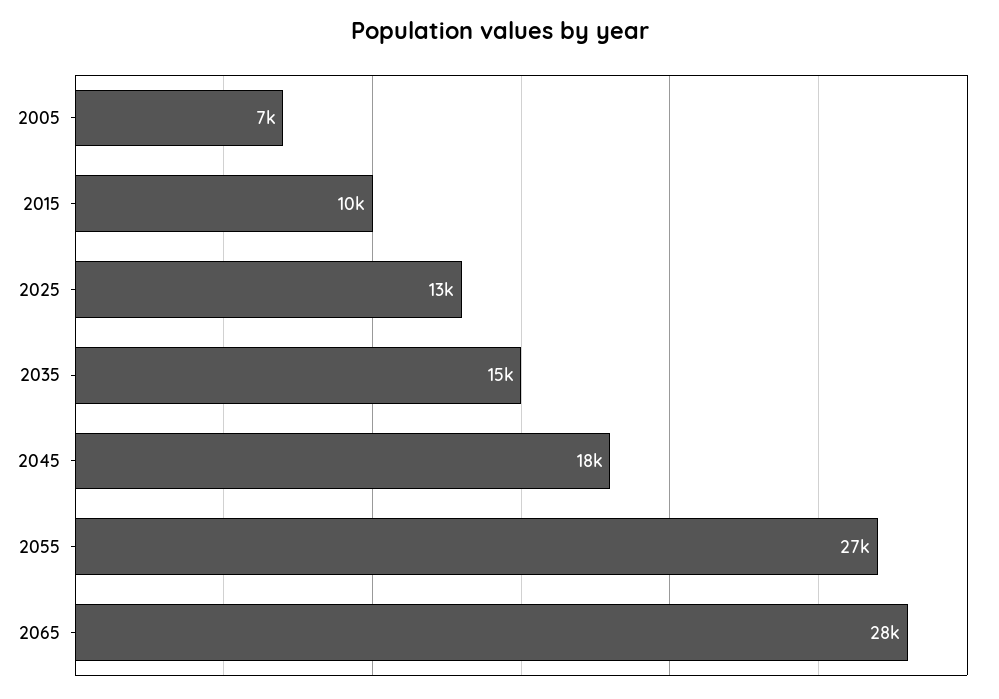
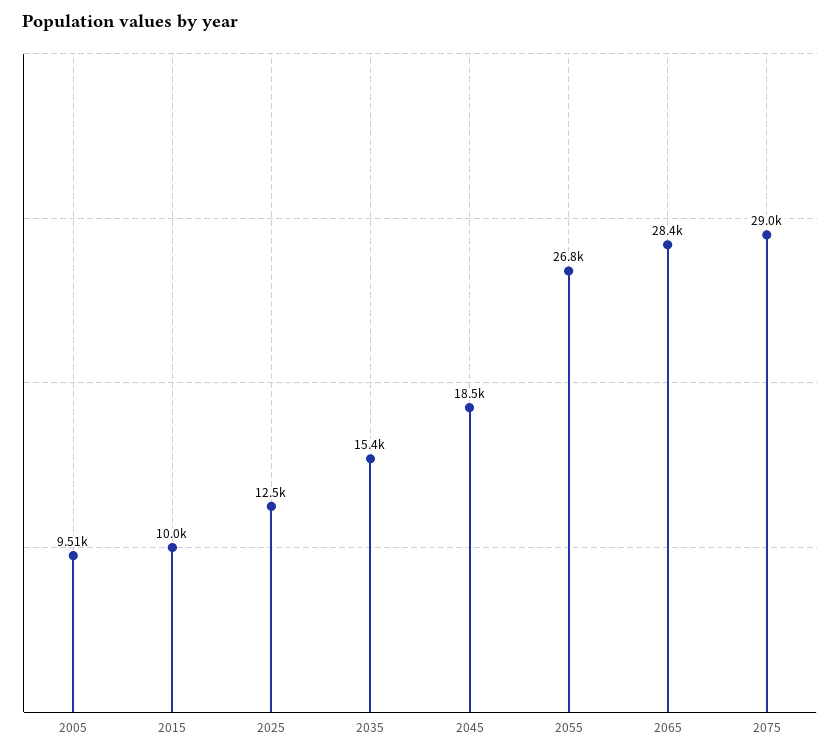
2005: 7000 -> 9510
2075: none -> 29000

